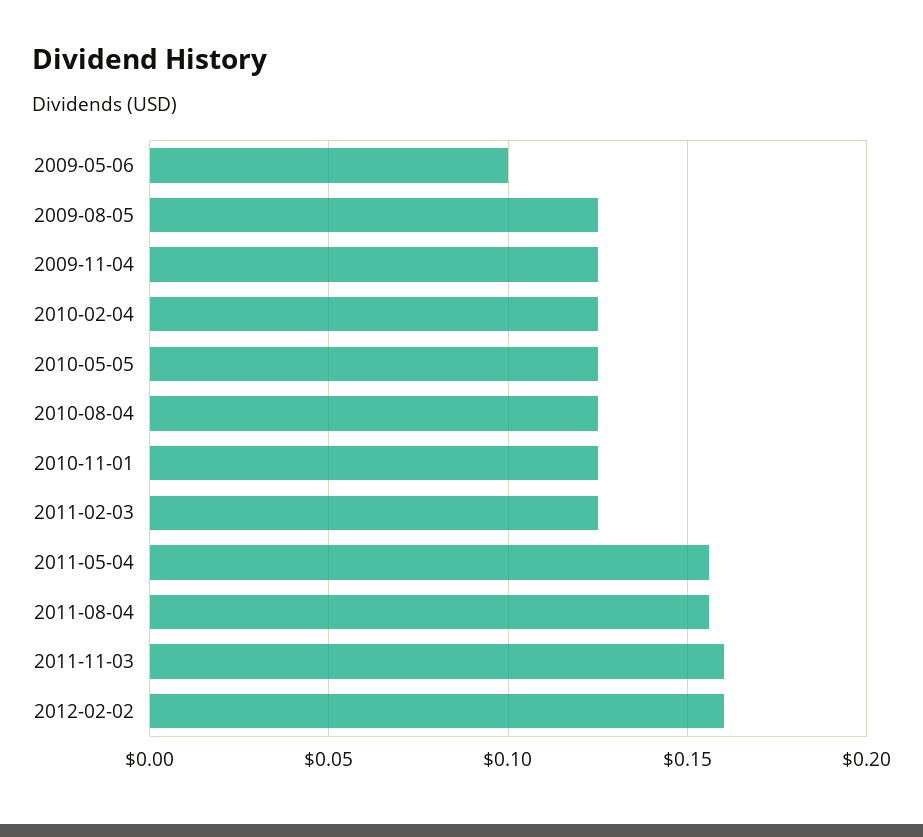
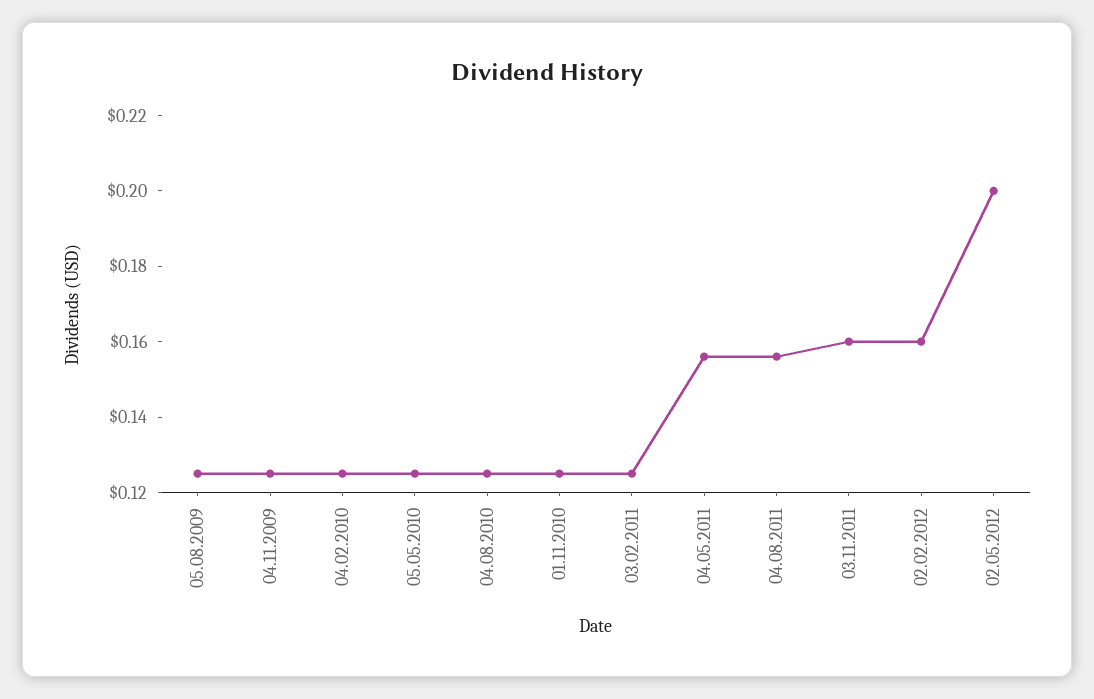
2009-05-06: 0.1 -> none
02.05.2012: none -> 0.2

